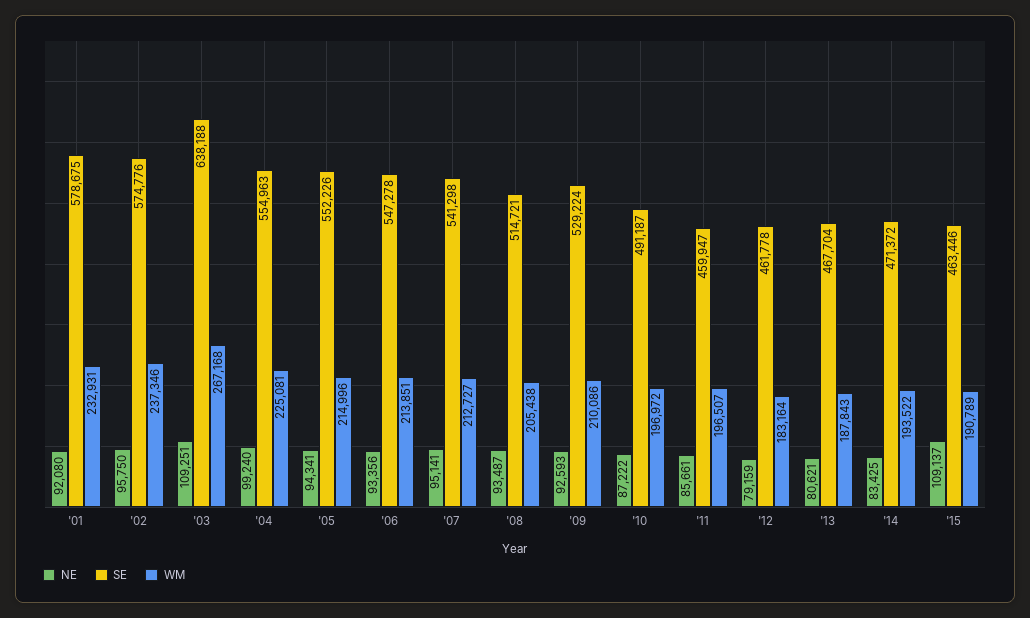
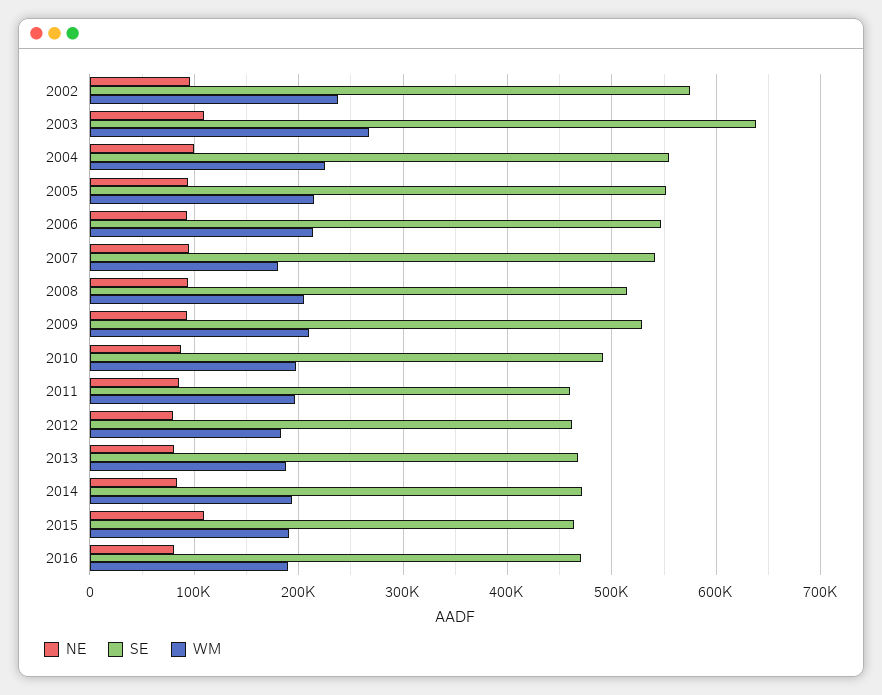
NE, '01: 92080 -> none
SE, '01: 578675 -> none
WM, '01: 232931 -> none
WM, '07: 212727 -> 180000
NE, 2016: none -> 80000
SE, 2016: none -> 470000
WM, 2016: none -> 190000

